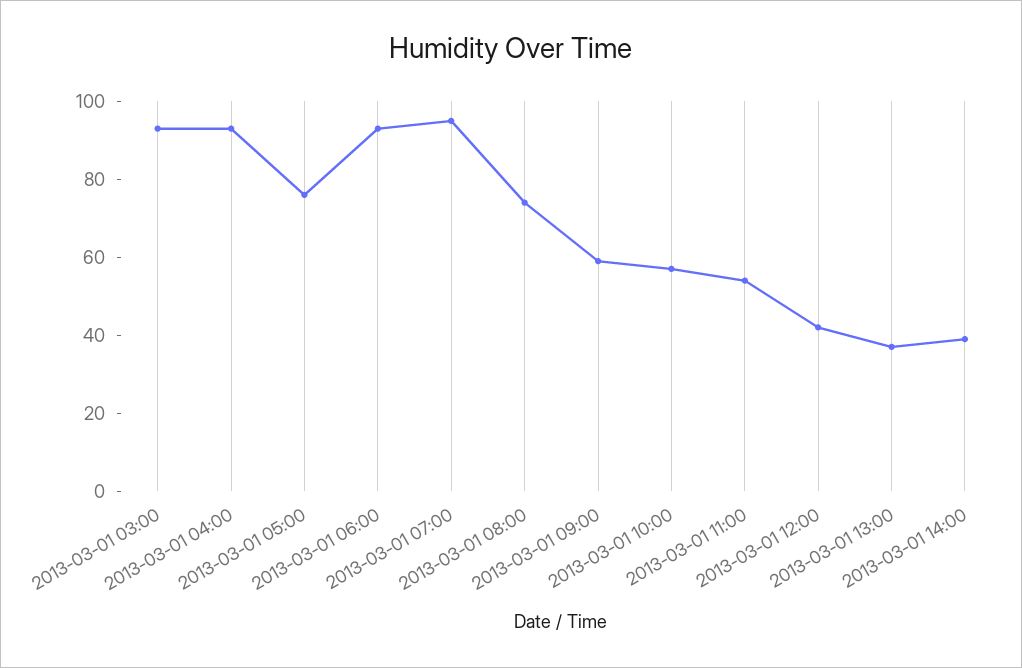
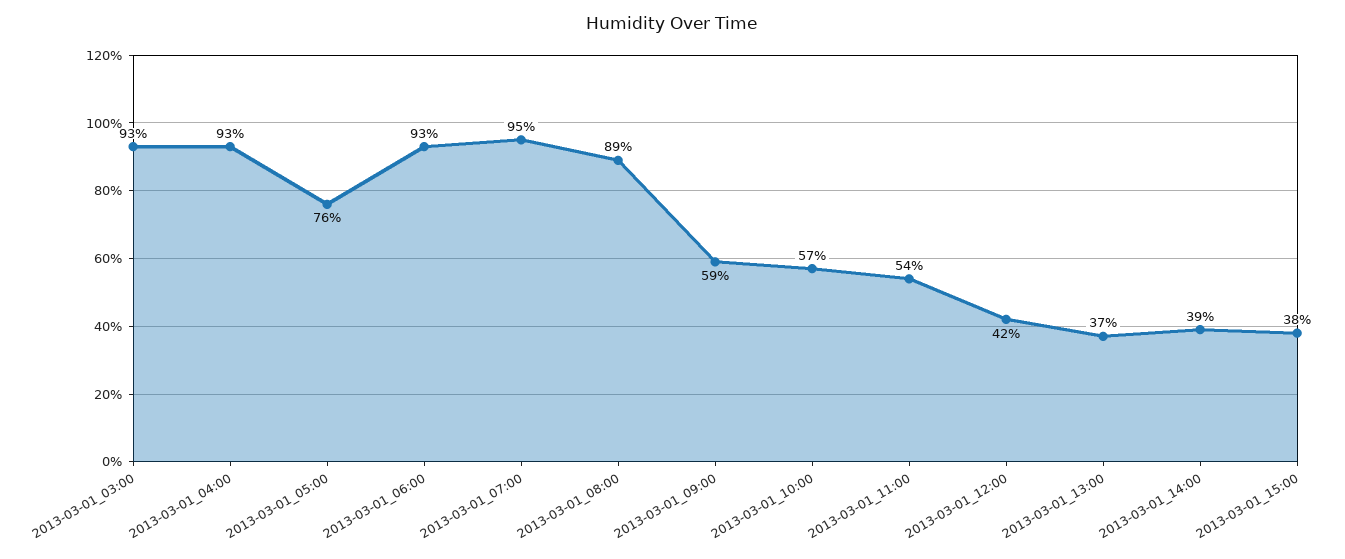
2013-03-01 08:00: 75 -> 89
2013-03-01_15:00: none -> 38

